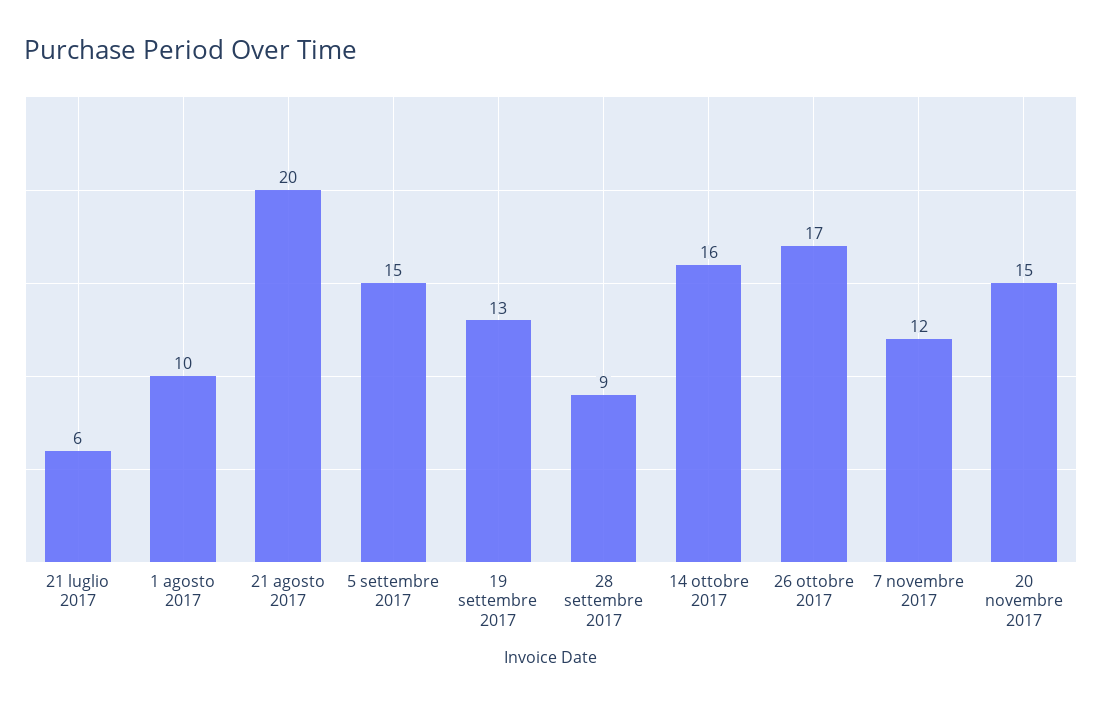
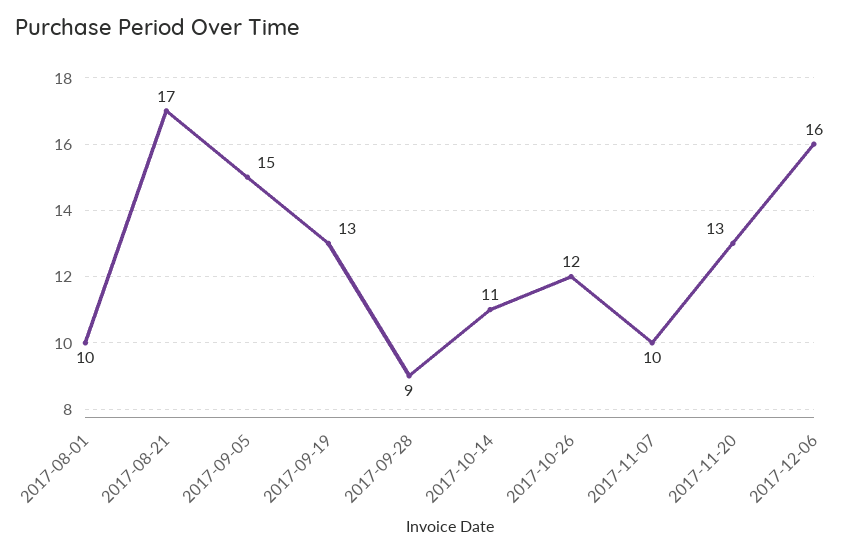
21 luglio 2017: 6 -> none
21 agosto 2017: 20 -> 17
14 ottobre 2017: 16 -> 11
26 ottobre 2017: 17 -> 12
7 novembre 2017: 12 -> 10
20 novembre 2017: 15 -> 13
2017-12-06: none -> 16

